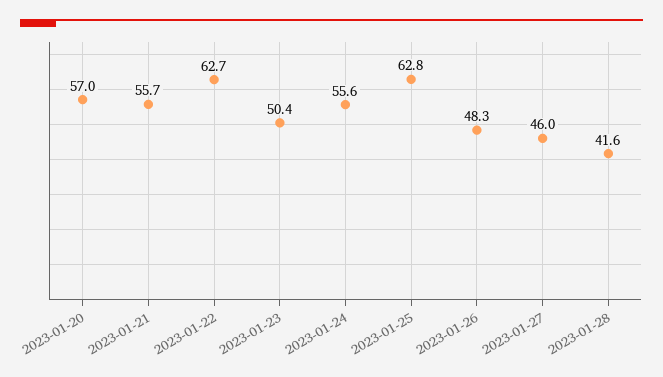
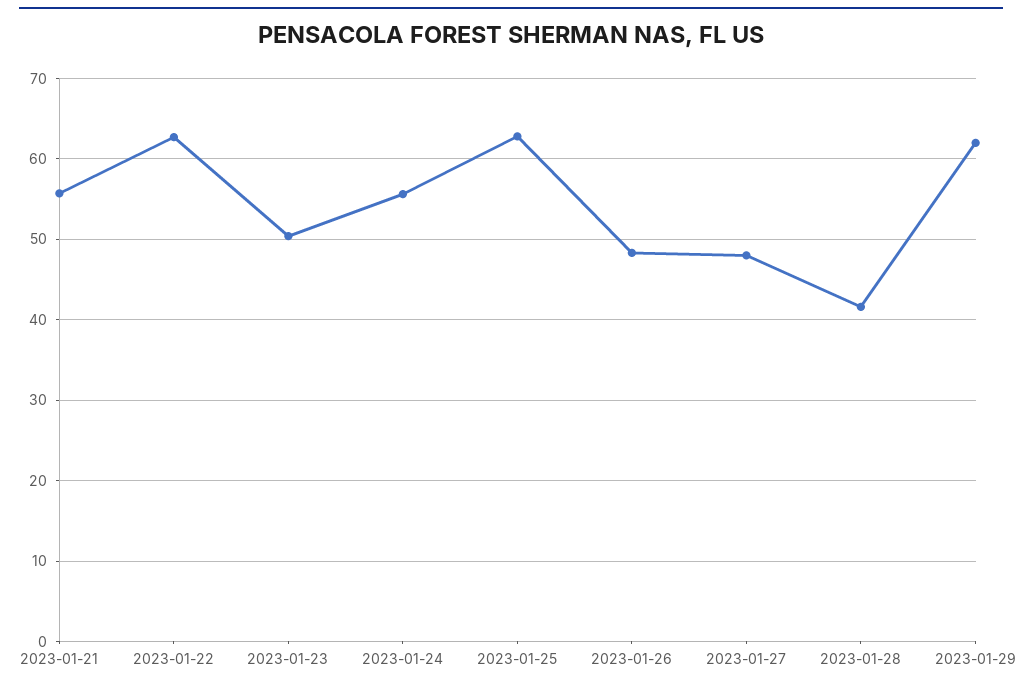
2023-01-20: 57 -> none
2023-01-27: 46 -> 48
2023-01-29: none -> 62

